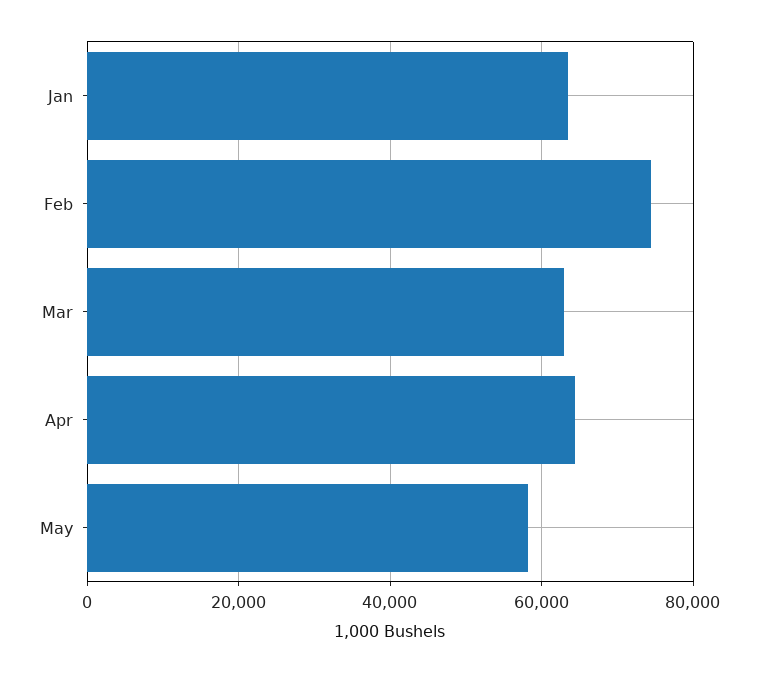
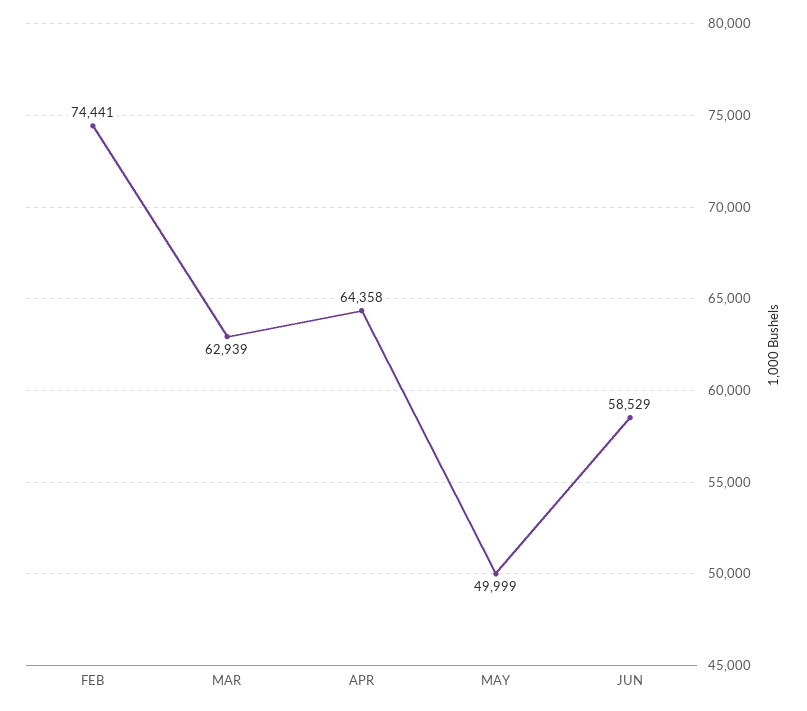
Jan: 64000 -> none
May: 58000 -> 49999
JUN: none -> 58529

